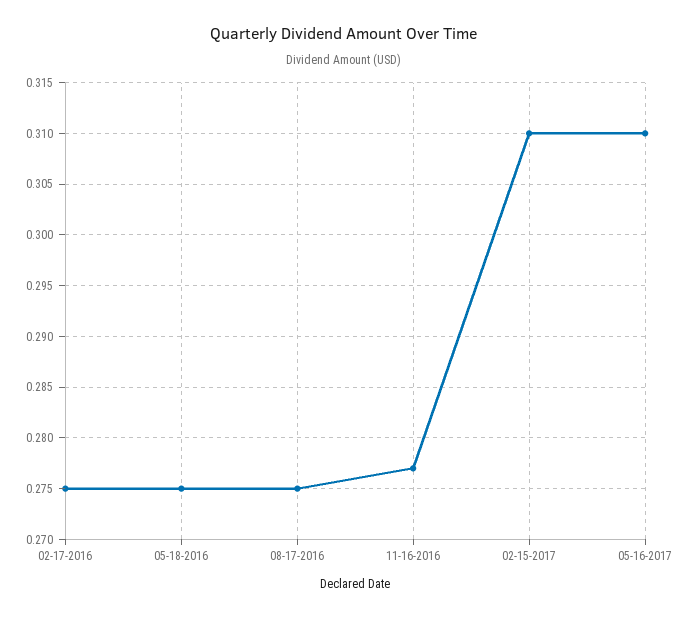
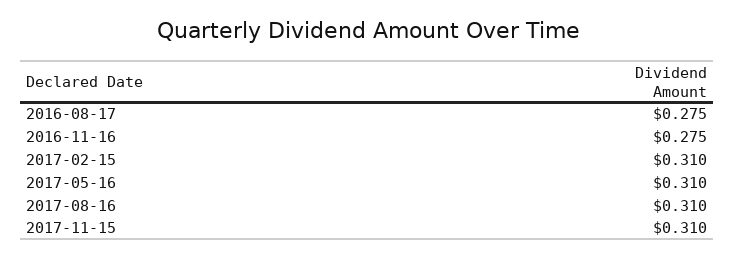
02-17-2016: 0.275 -> none
05-18-2016: 0.275 -> none
11-16-2016: 0.277 -> 0.275
2017-08-16: none -> 0.31
2017-11-15: none -> 0.31

